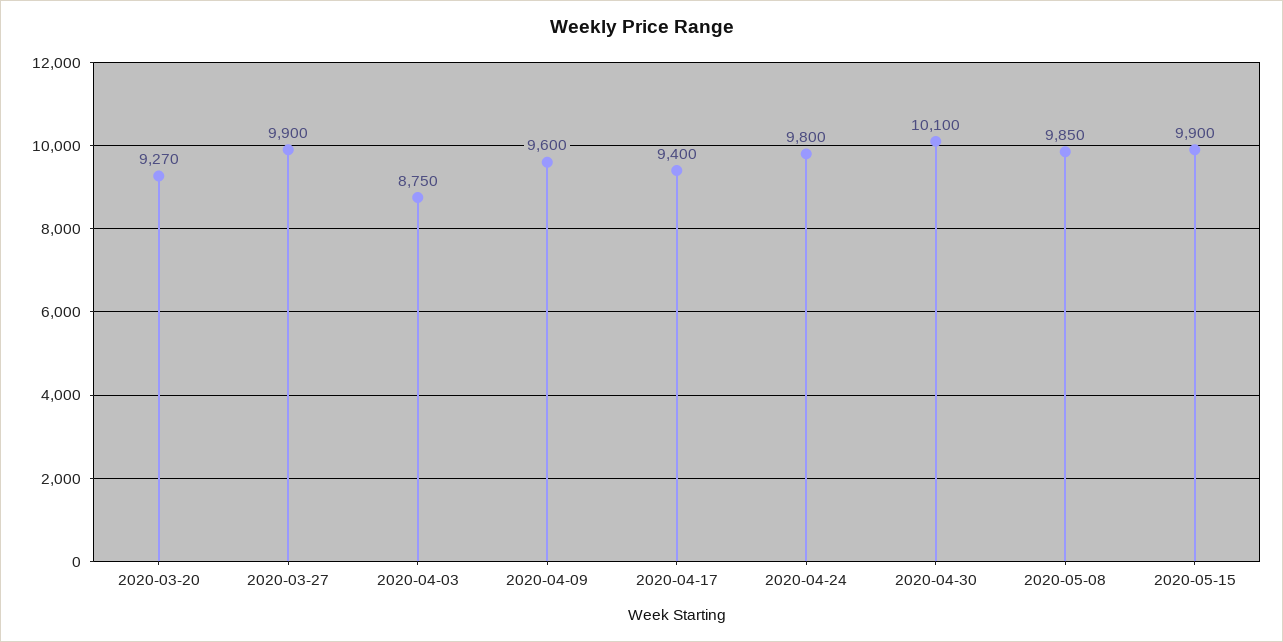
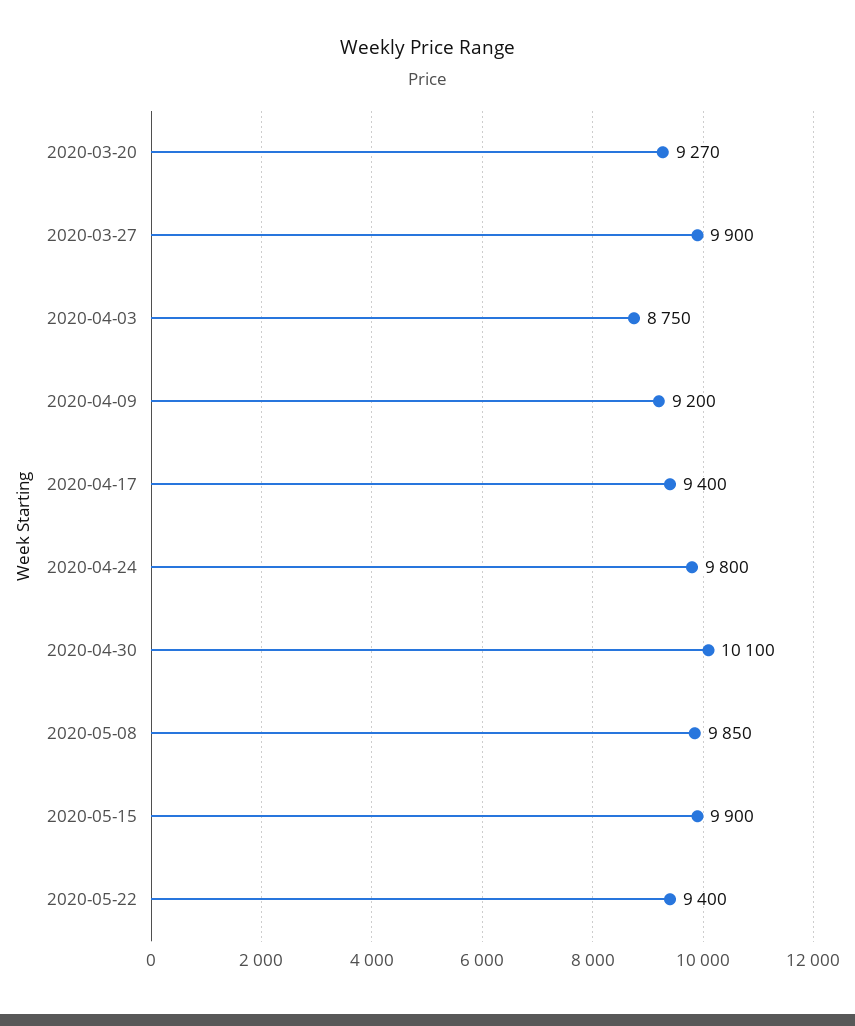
2020-04-09: 9600 -> 9200
2020-05-22: none -> 9400

